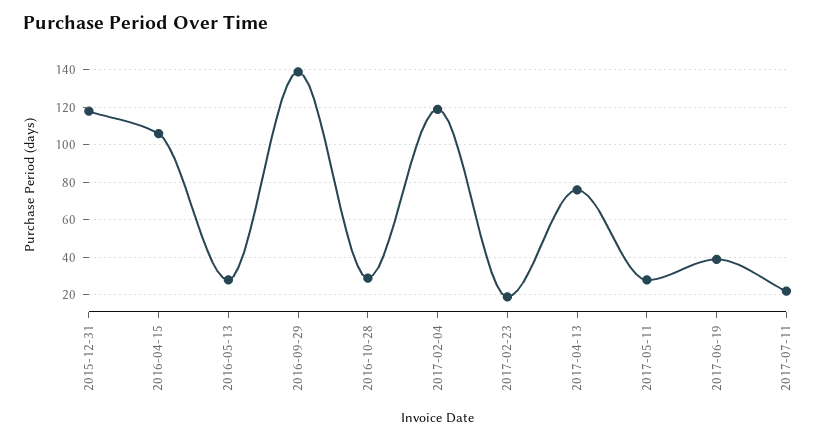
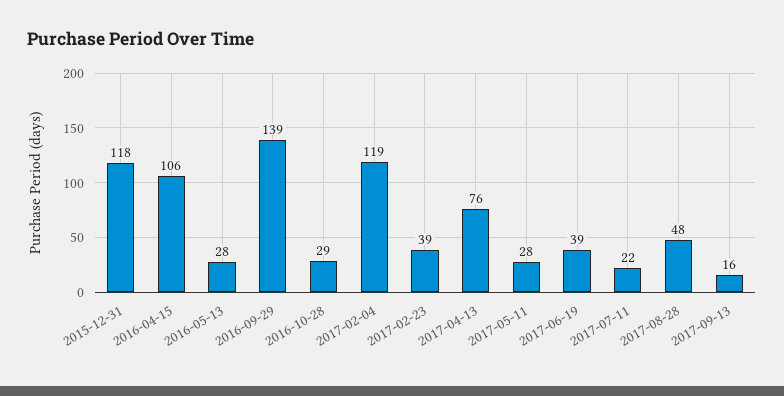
2017-02-23: 20 -> 39
2017-08-28: none -> 48
2017-09-13: none -> 16

